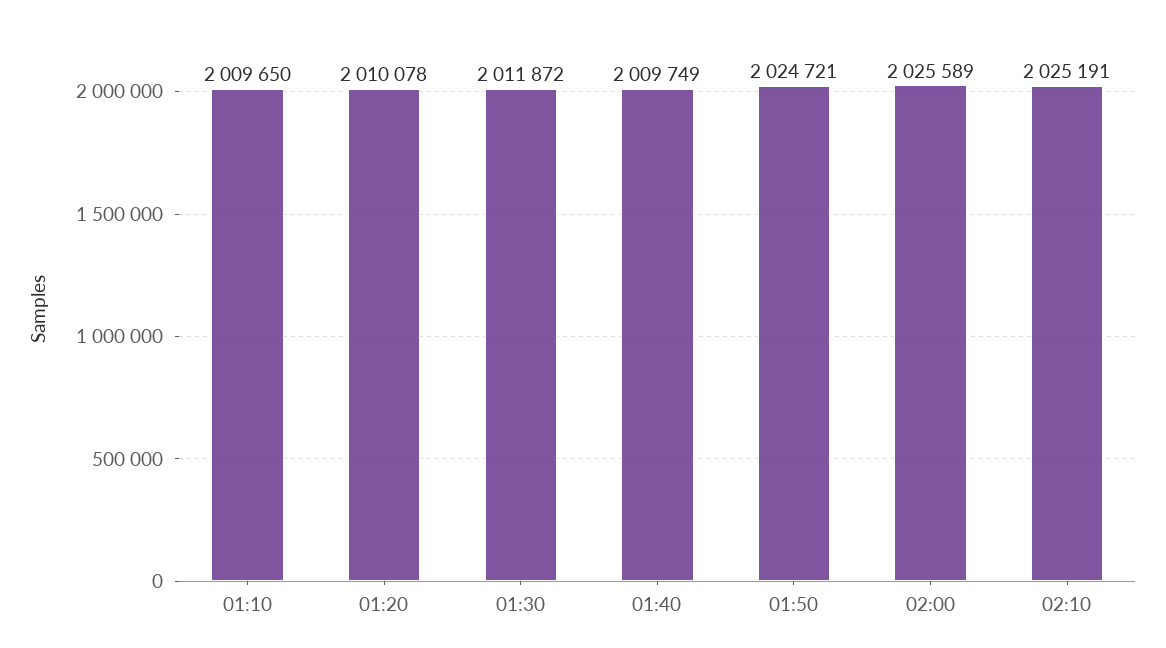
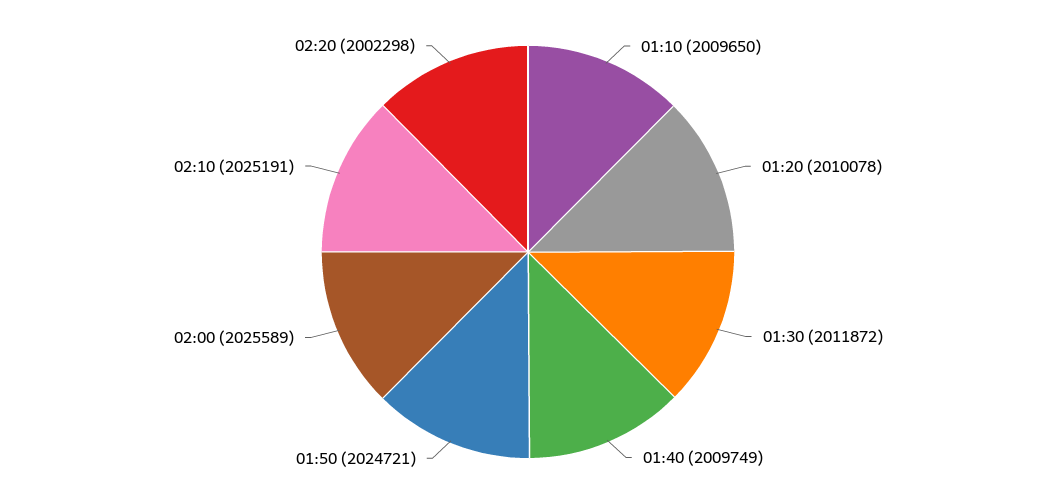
02:20: none -> 2002298

